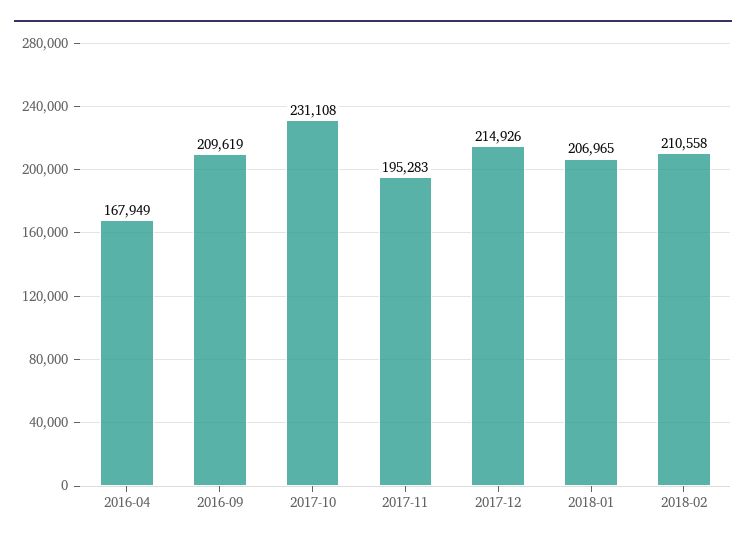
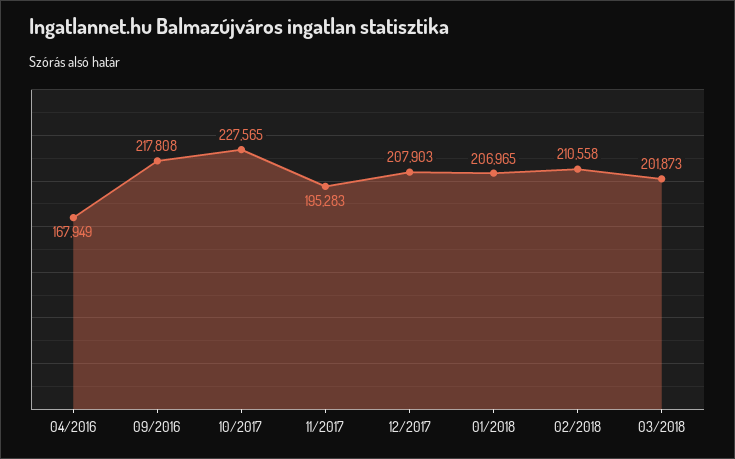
2016-09: 209619 -> 217808
2017-10: 231108 -> 227565
2017-12: 214926 -> 207903
03/2018: none -> 201873

